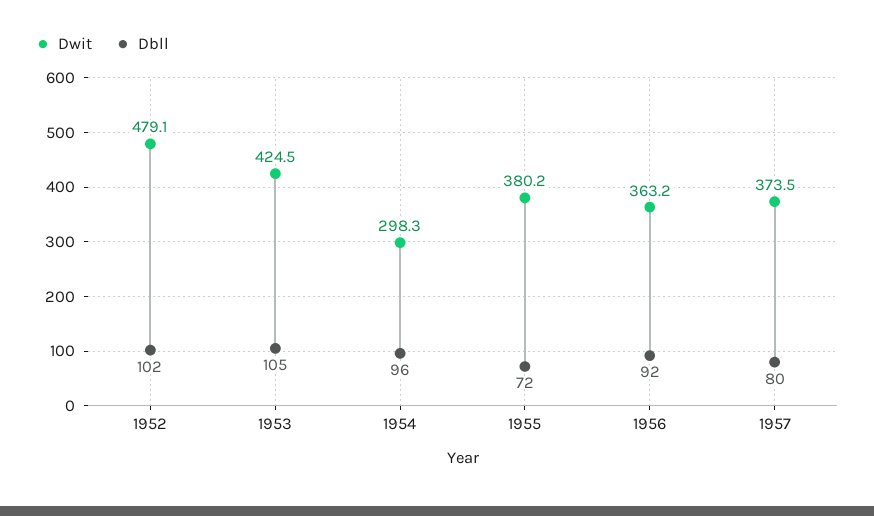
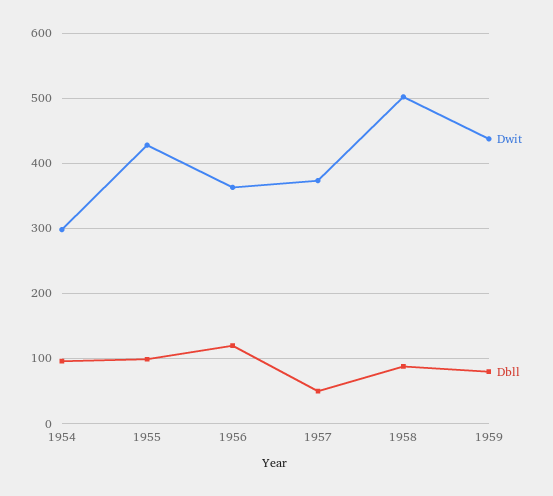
Dwit, 1952: 479.1 -> none
Dbll, 1952: 102 -> none
Dwit, 1953: 424.5 -> none
Dbll, 1953: 105 -> none
Dwit, 1955: 380.2 -> 430
Dbll, 1955: 72 -> 100
Dbll, 1956: 92 -> 120
Dbll, 1957: 80 -> 50
Dwit, 1958: none -> 500
Dbll, 1958: none -> 90
Dwit, 1959: none -> 440
Dbll, 1959: none -> 80

